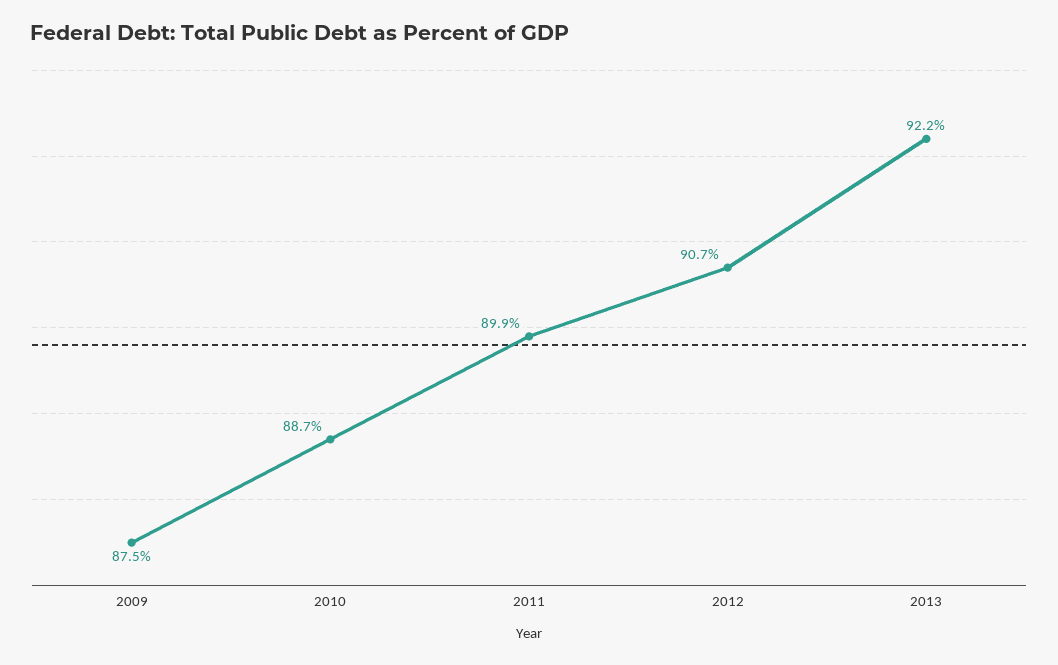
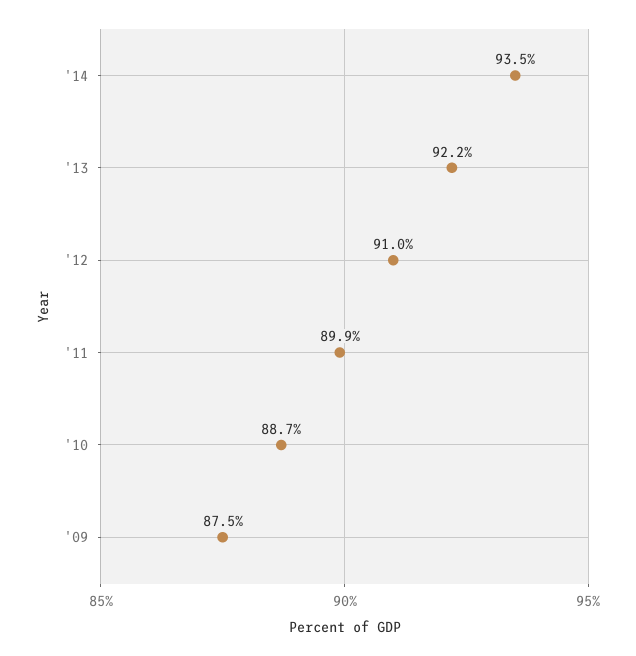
2012: 90.7 -> 91
'14: none -> 93.5

